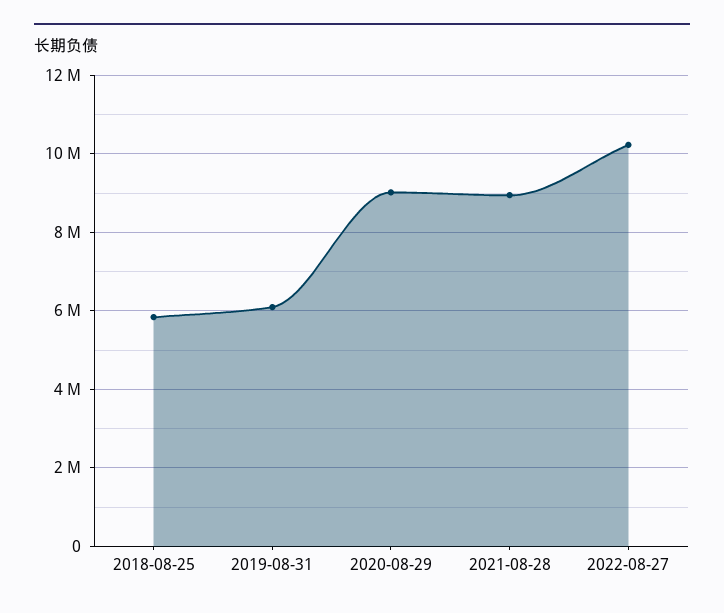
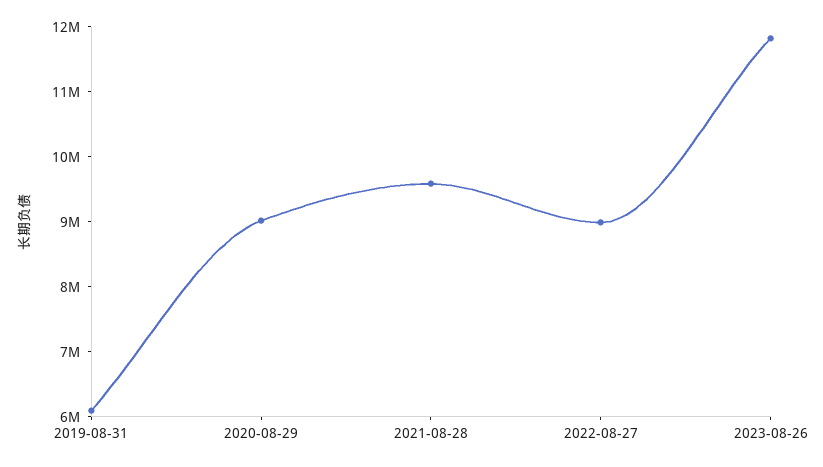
2018-08-25: 5800000 -> none
2021-08-28: 9000000 -> 9600000
2022-08-27: 10200000 -> 9000000
2023-08-26: none -> 11800000

